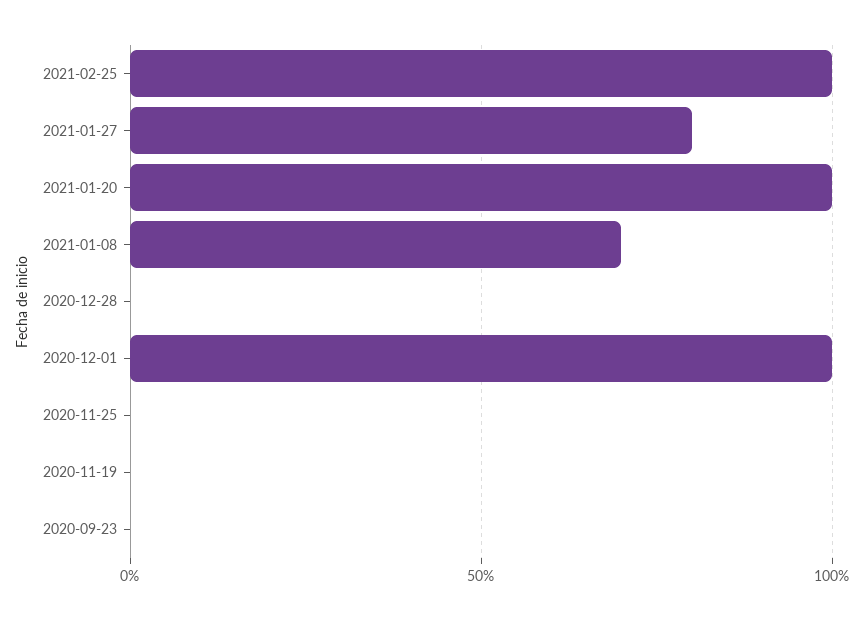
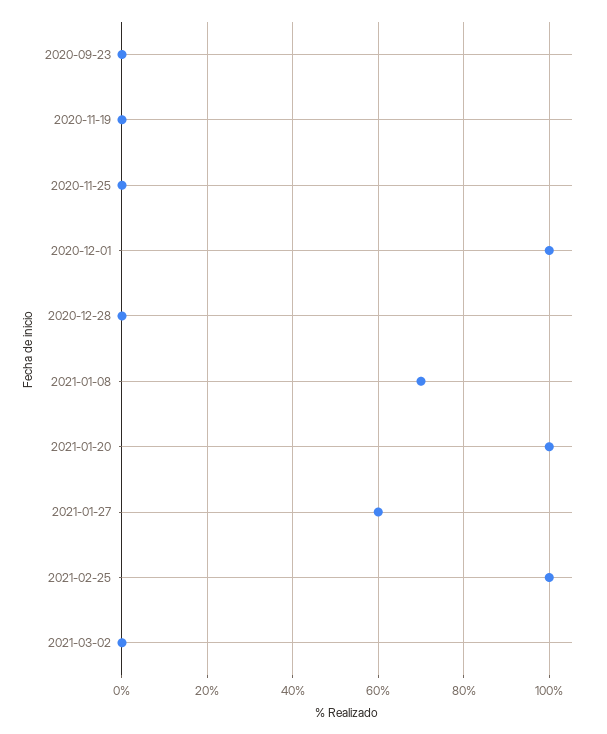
2021-01-27: 80 -> 60
2021-03-02: none -> 0

